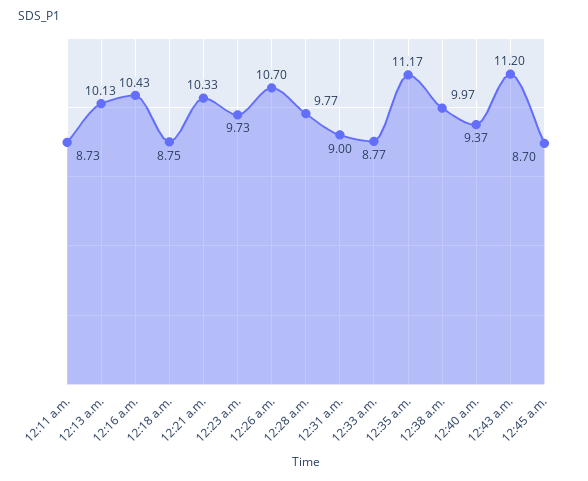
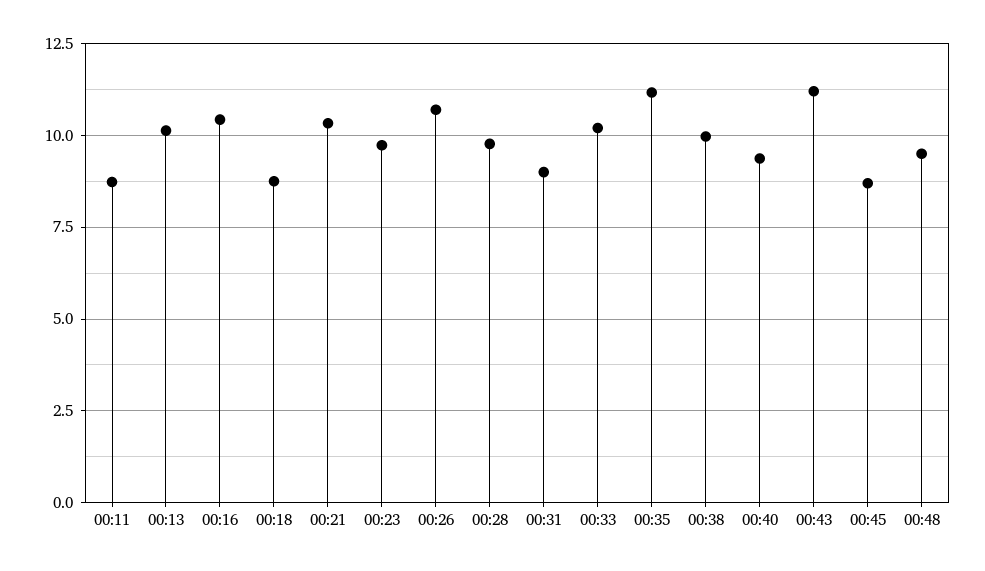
12:33 a.m.: 8.77 -> 10.25
00:48: none -> 9.5

